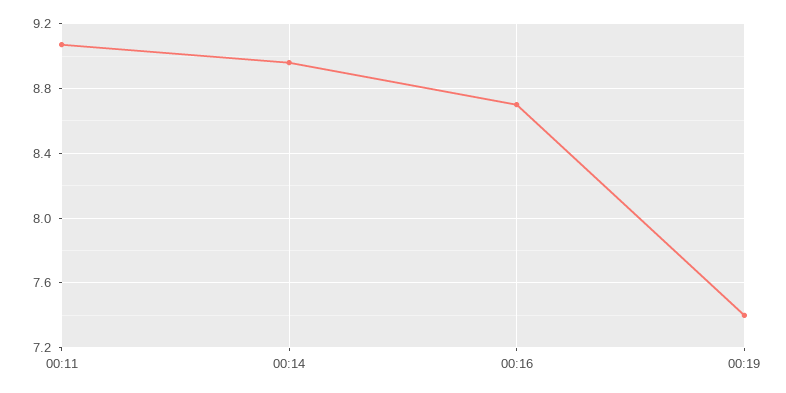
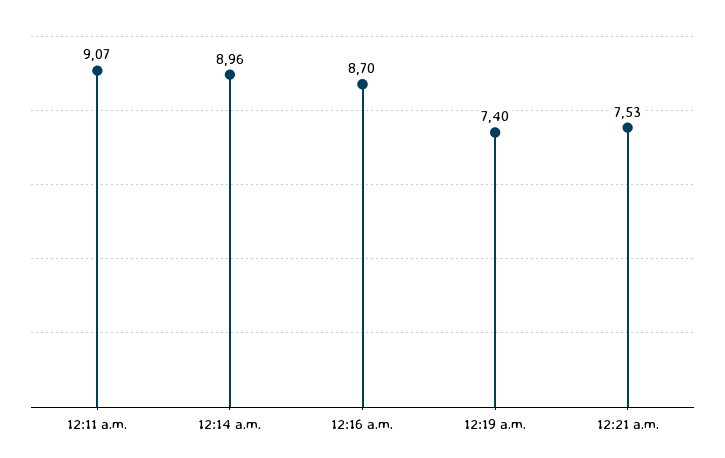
12:21 a.m.: none -> 7.53

